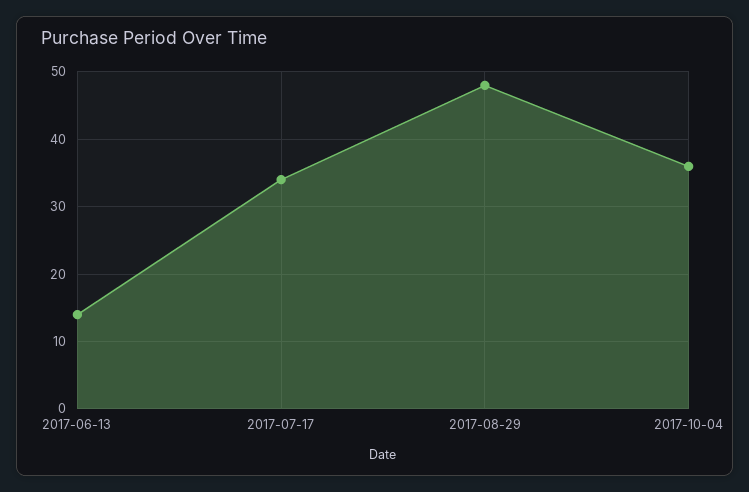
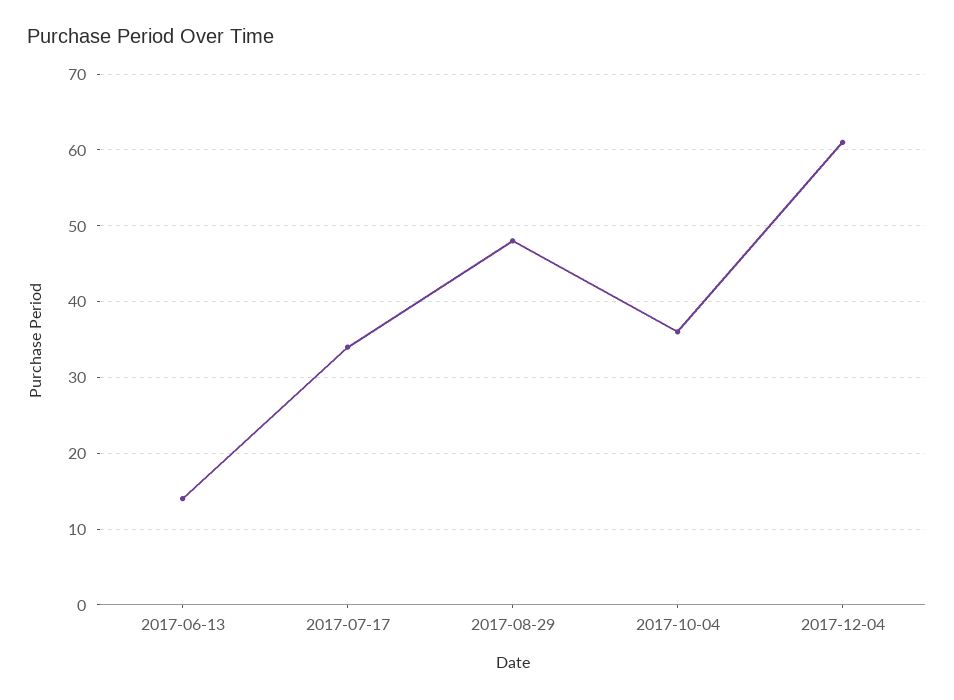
2017-12-04: none -> 61

